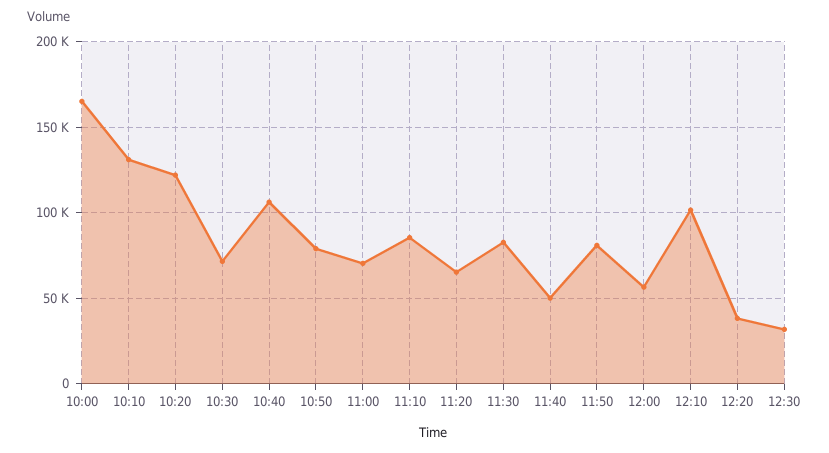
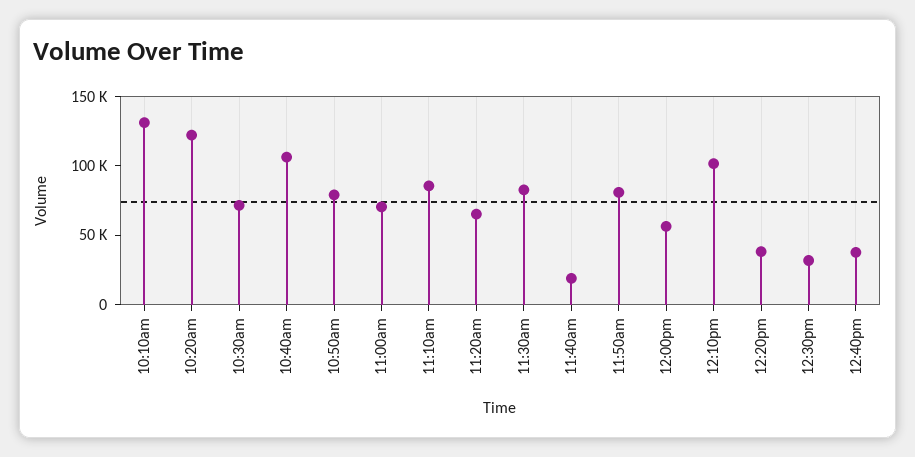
10:00: 165000 -> none
11:40: 50000 -> 20000
12:40pm: none -> 40000

